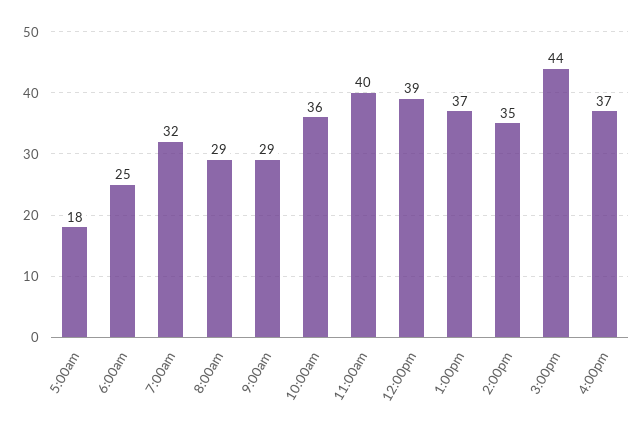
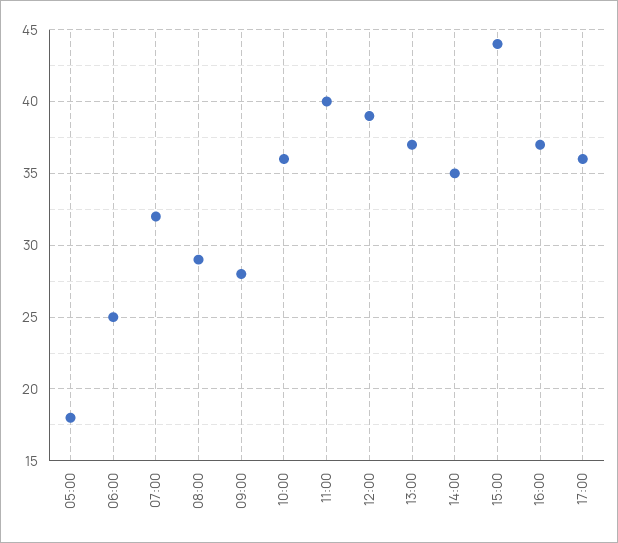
9:00am: 29 -> 28
17:00: none -> 36

